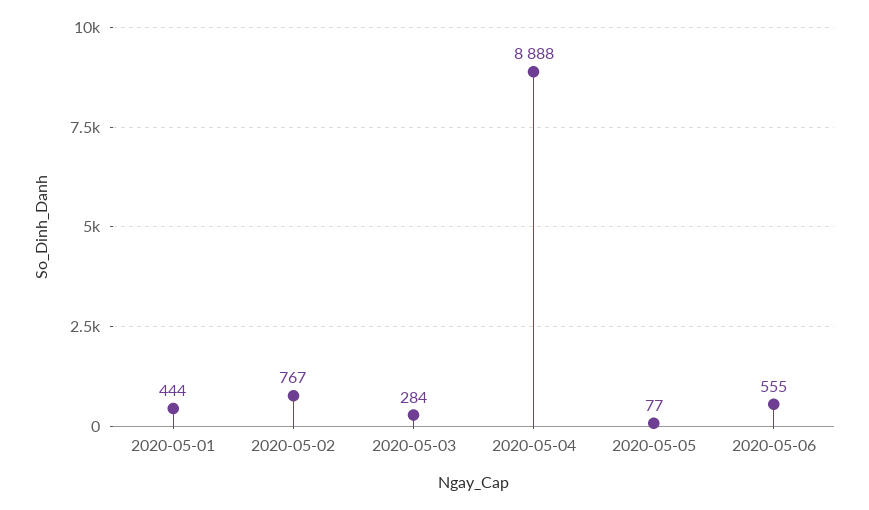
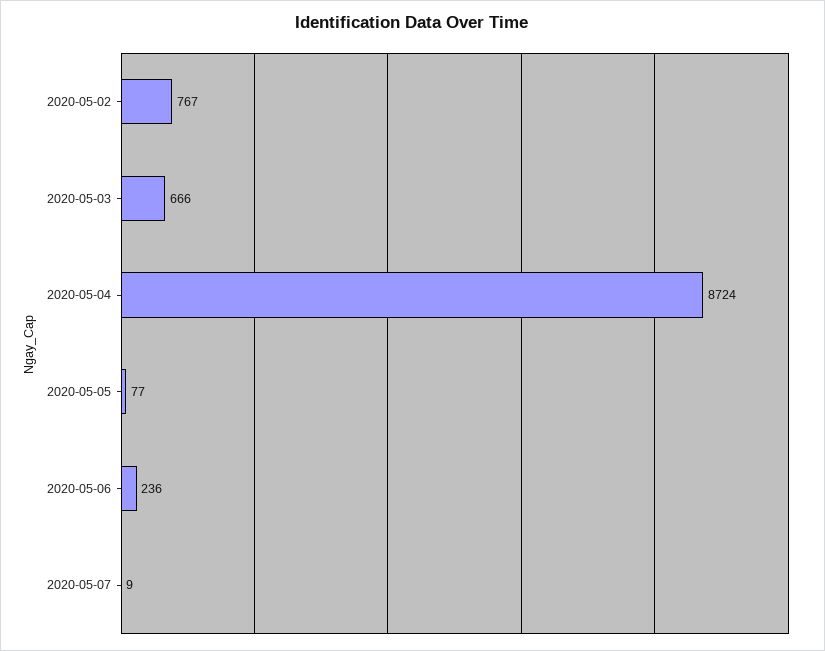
2020-05-01: 444 -> none
2020-05-03: 284 -> 666
2020-05-04: 8888 -> 8724
2020-05-06: 555 -> 236
2020-05-07: none -> 9

